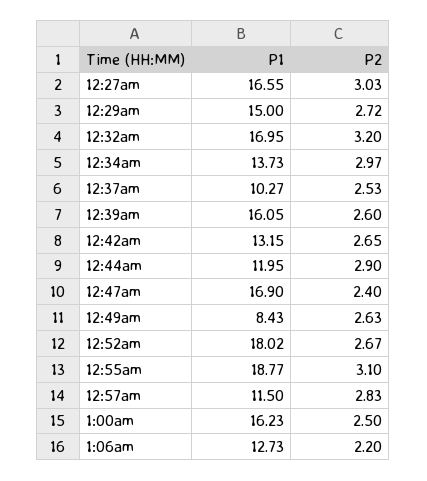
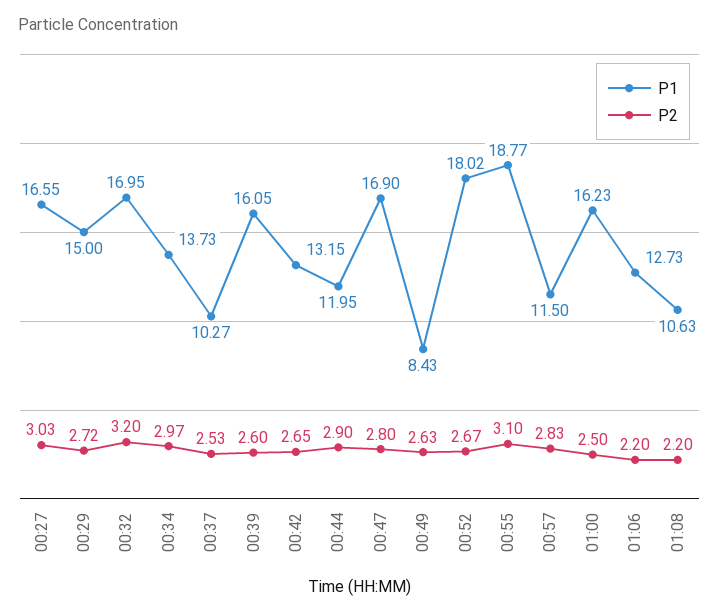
P2, 12:47am: 2.4 -> 2.8
P1, 01:08: none -> 10.63
P2, 01:08: none -> 2.2

